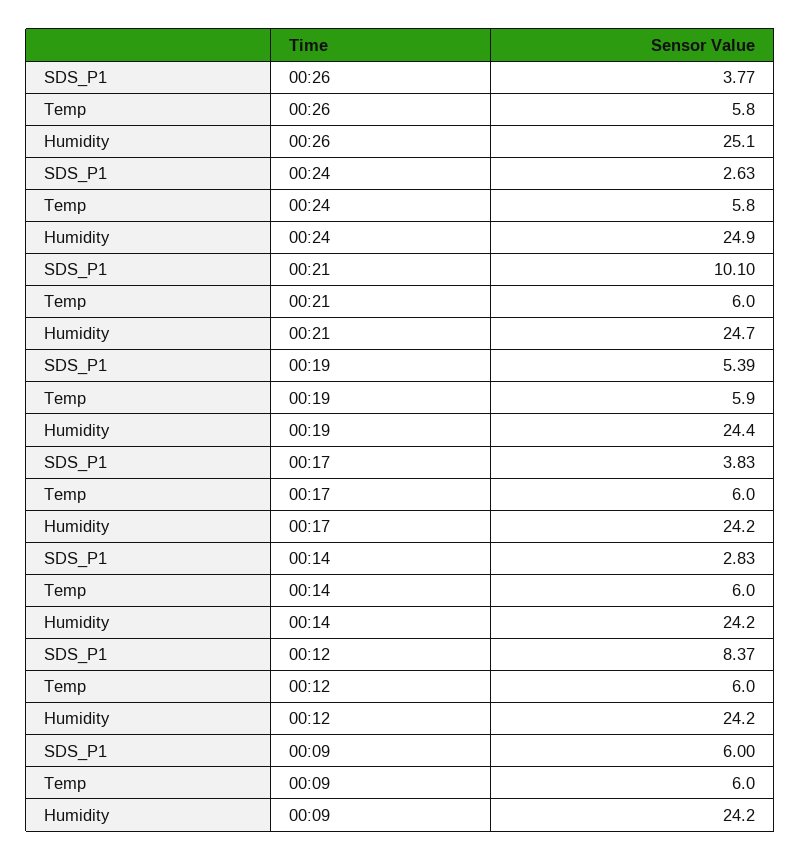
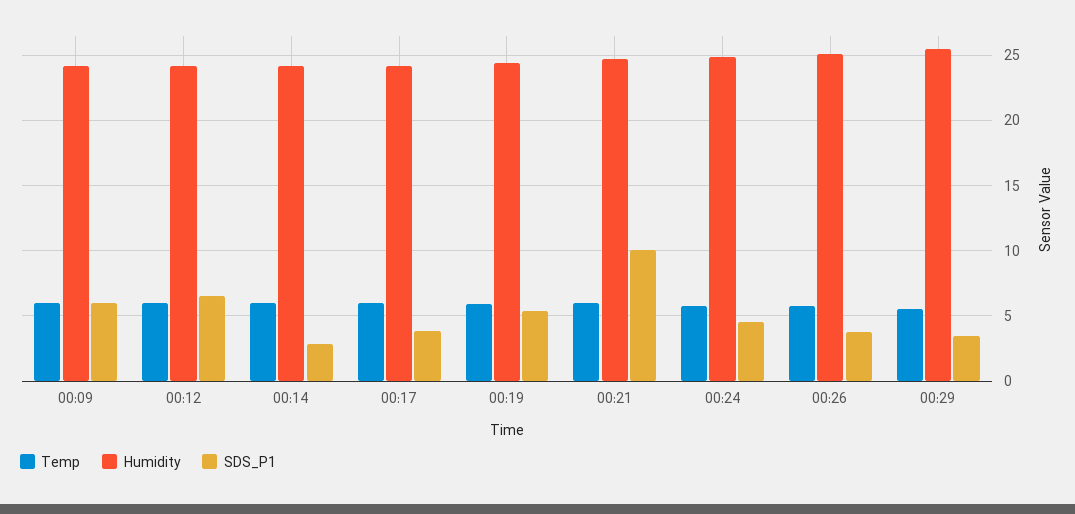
SDS_P1, 00:24: 2.63 -> 4.5
SDS_P1, 00:12: 8.37 -> 6.5
Temp, 00:29: none -> 5.5
Humidity, 00:29: none -> 25.5
SDS_P1, 00:29: none -> 3.5

